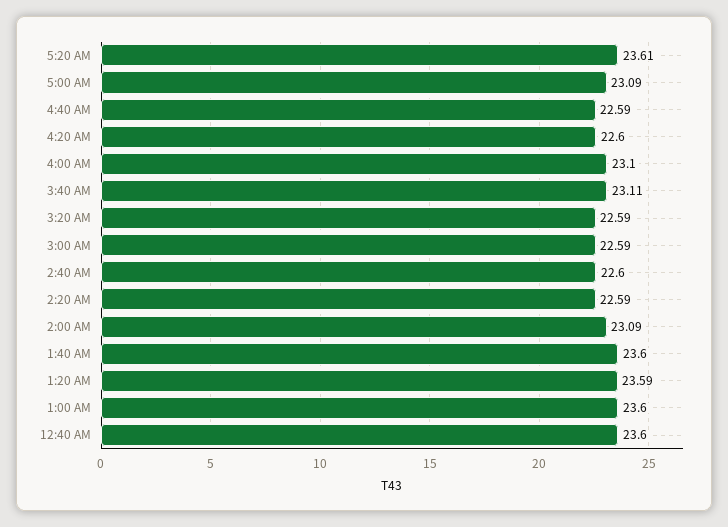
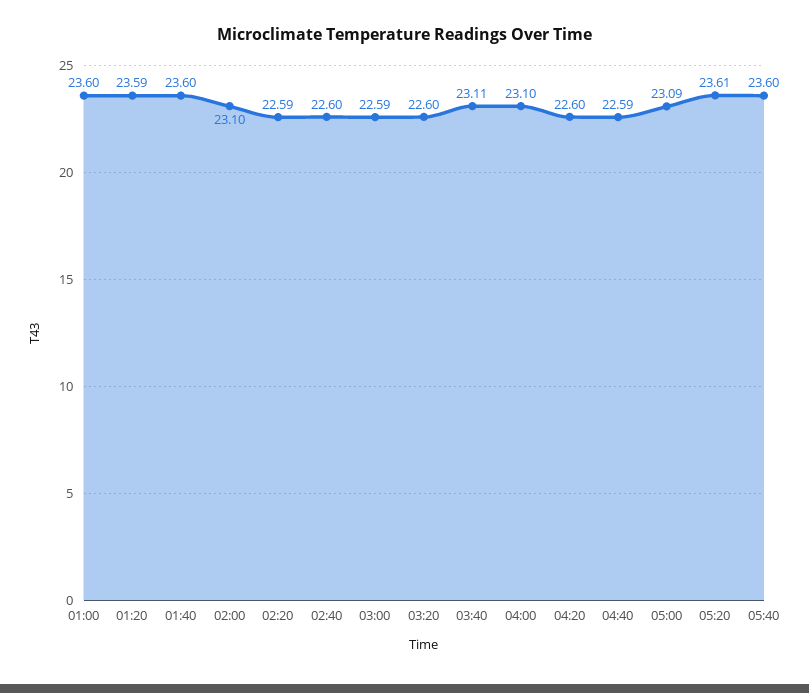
3:20 AM: 22.59 -> 22.6
2:00 AM: 23.09 -> 23.1
12:40 AM: 23.6 -> none
05:40: none -> 23.6

